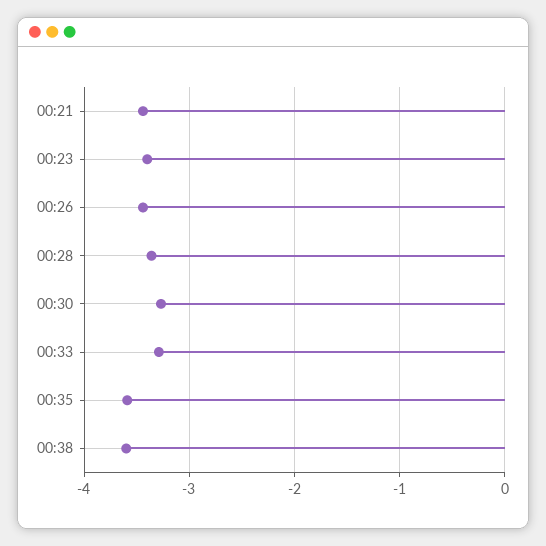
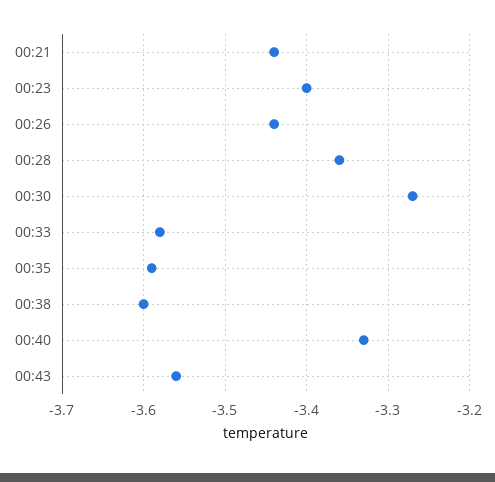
00:33: -3.3 -> -3.58
00:40: none -> -3.33
00:43: none -> -3.56

